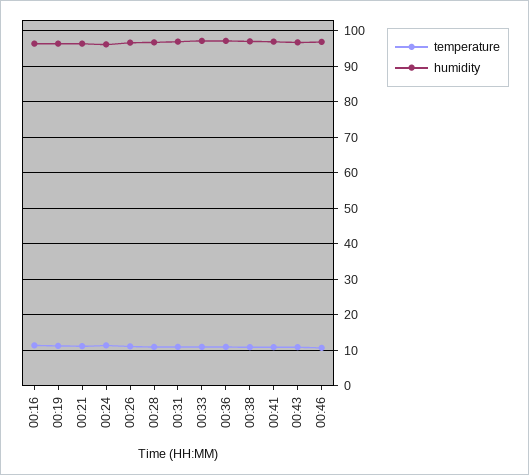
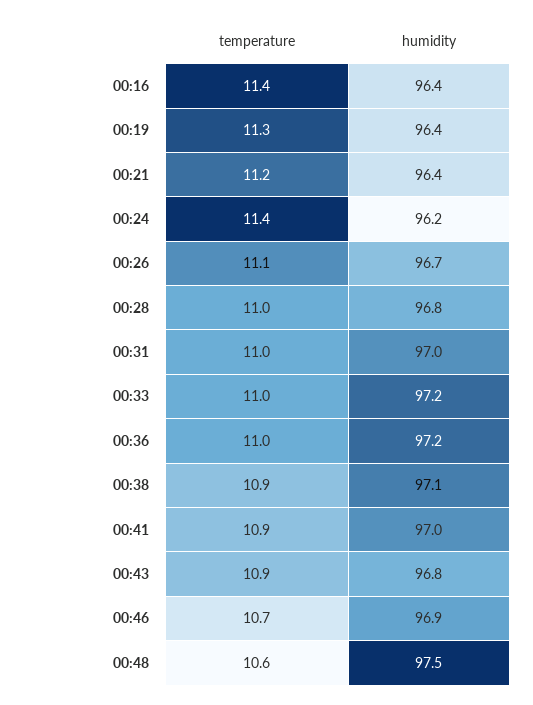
temperature, 00:48: none -> 10.6
humidity, 00:48: none -> 97.5

